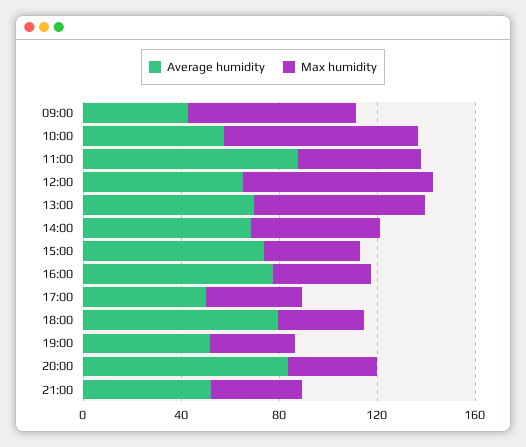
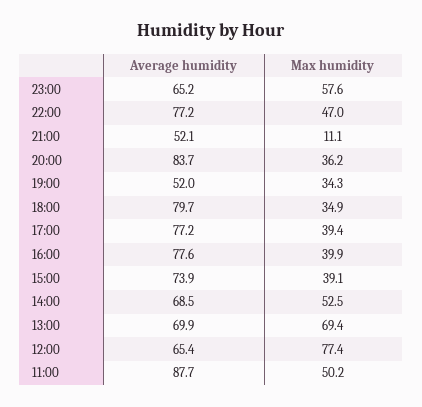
Average humidity, 09:00: 40 -> none
Max humidity, 09:00: 70 -> none
Average humidity, 10:00: 60 -> none
Max humidity, 10:00: 80 -> none
Average humidity, 17:00: 50 -> 77.2
Max humidity, 21:00: 40 -> 11.1
Average humidity, 23:00: none -> 65.2
Max humidity, 23:00: none -> 57.6
Average humidity, 22:00: none -> 77.2
Max humidity, 22:00: none -> 47

